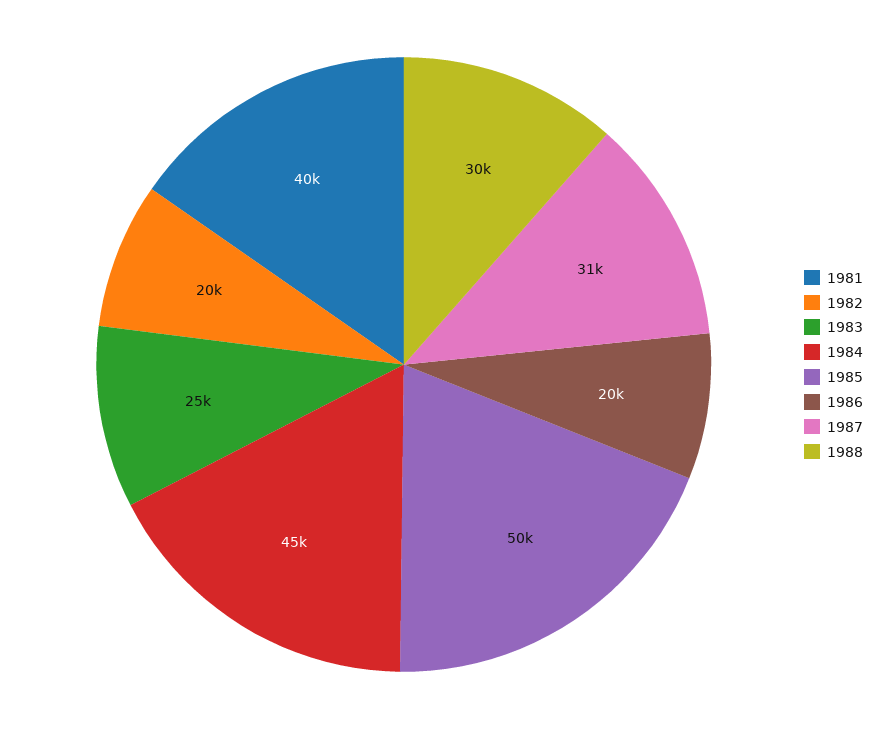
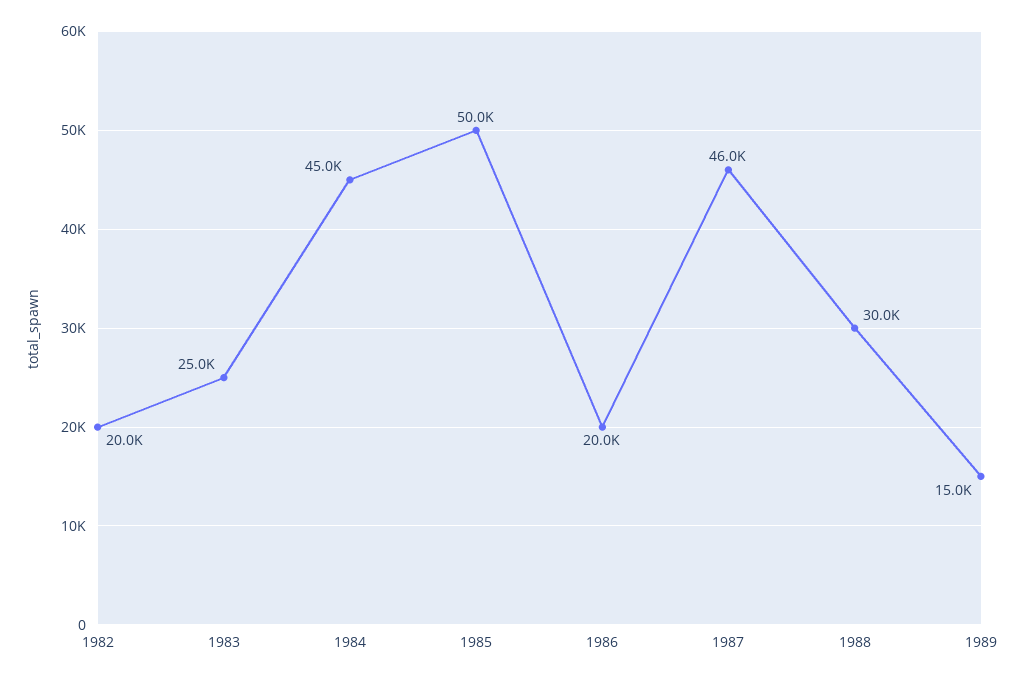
1981: 40000 -> none
1987: 31000 -> 46000
1989: none -> 15000

